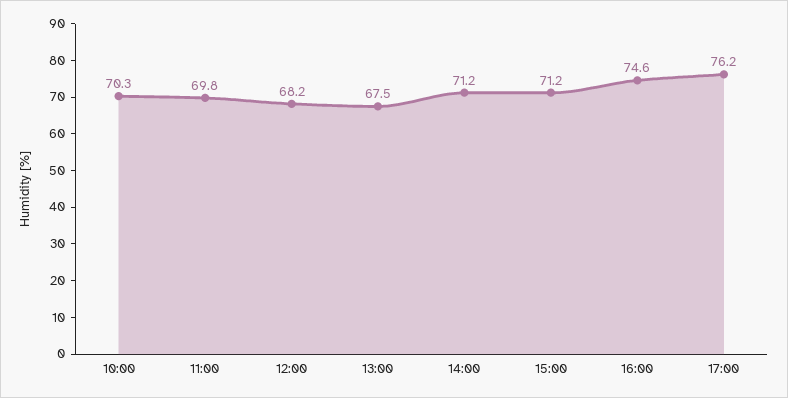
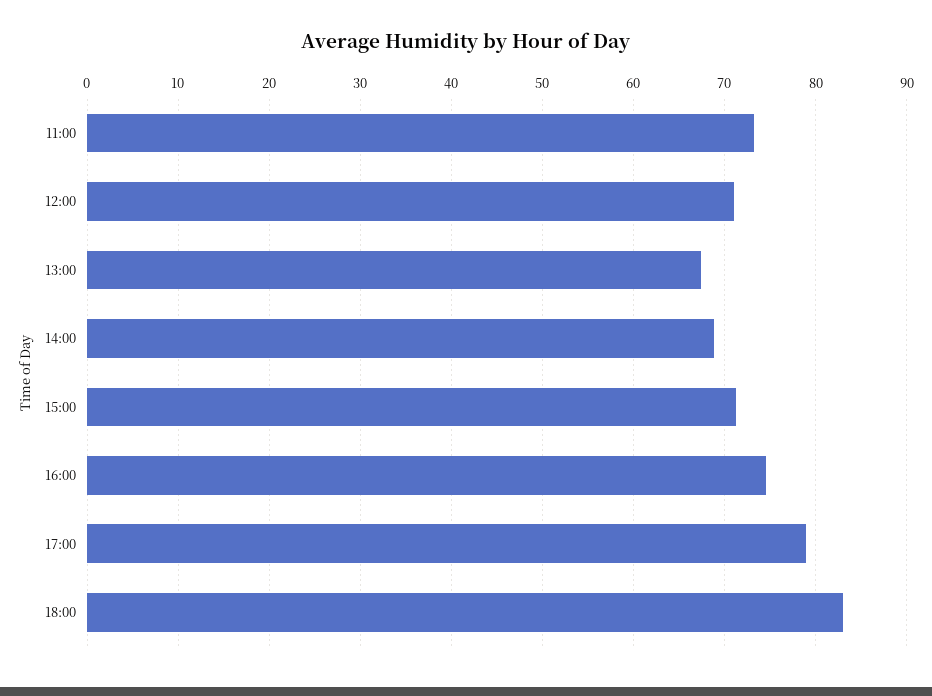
10:00: 70.3 -> none
11:00: 69.8 -> 73
12:00: 68.2 -> 71
14:00: 71.2 -> 69
17:00: 76.2 -> 79
18:00: none -> 83

